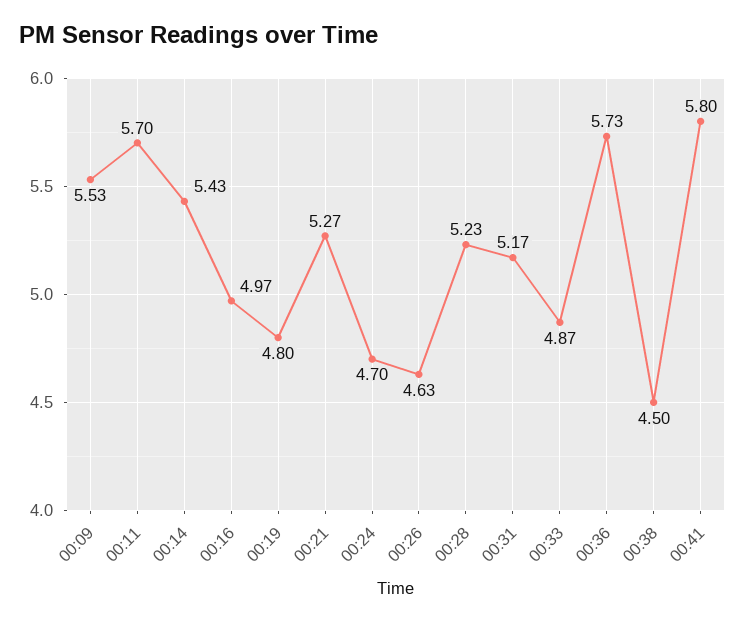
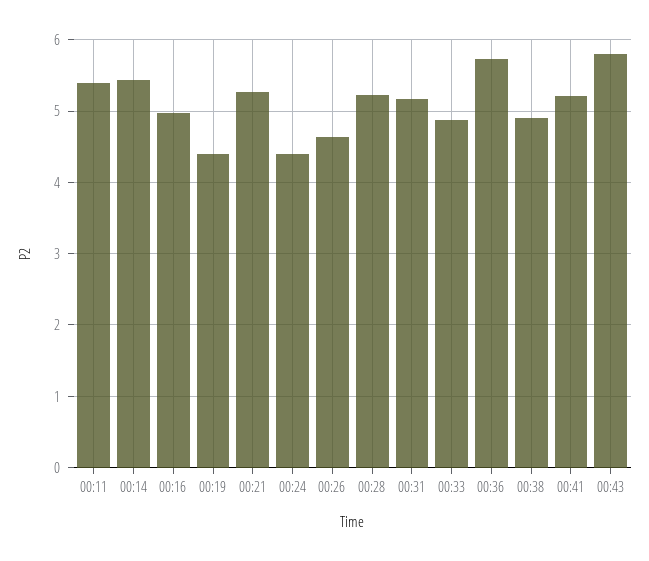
00:09: 5.53 -> none
00:11: 5.7 -> 5.4
00:19: 4.8 -> 4.4
00:24: 4.7 -> 4.4
00:38: 4.5 -> 4.9
00:41: 5.8 -> 5.2
00:43: none -> 5.8

